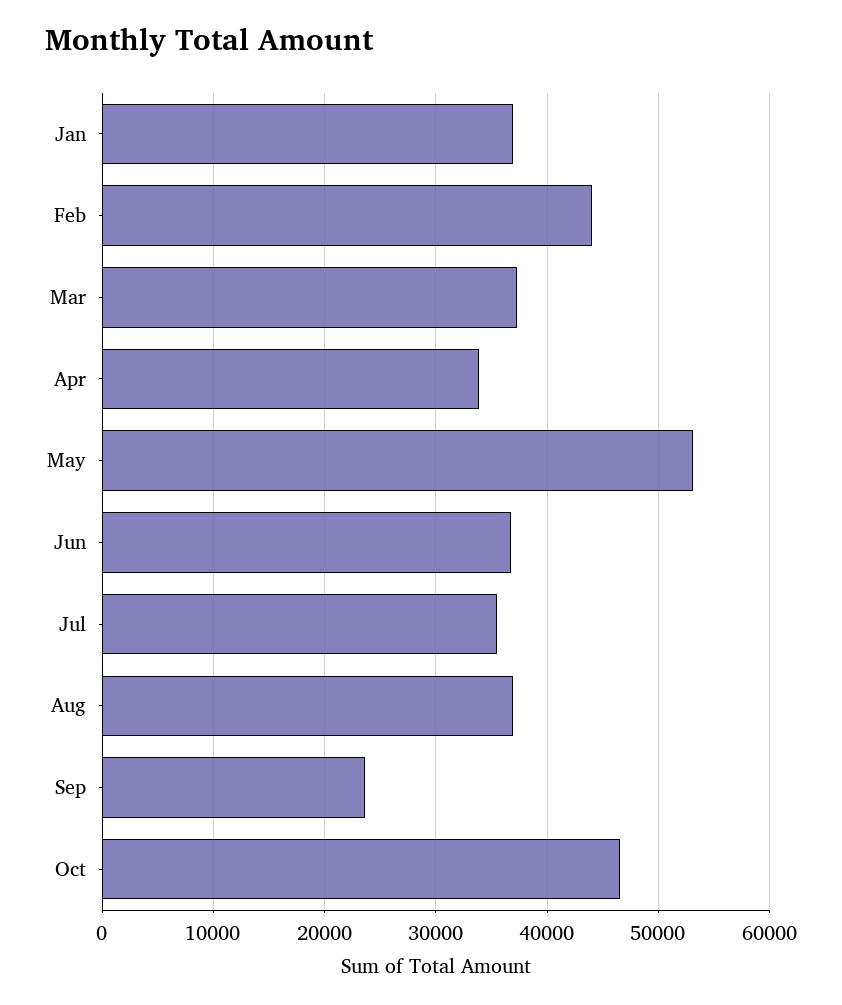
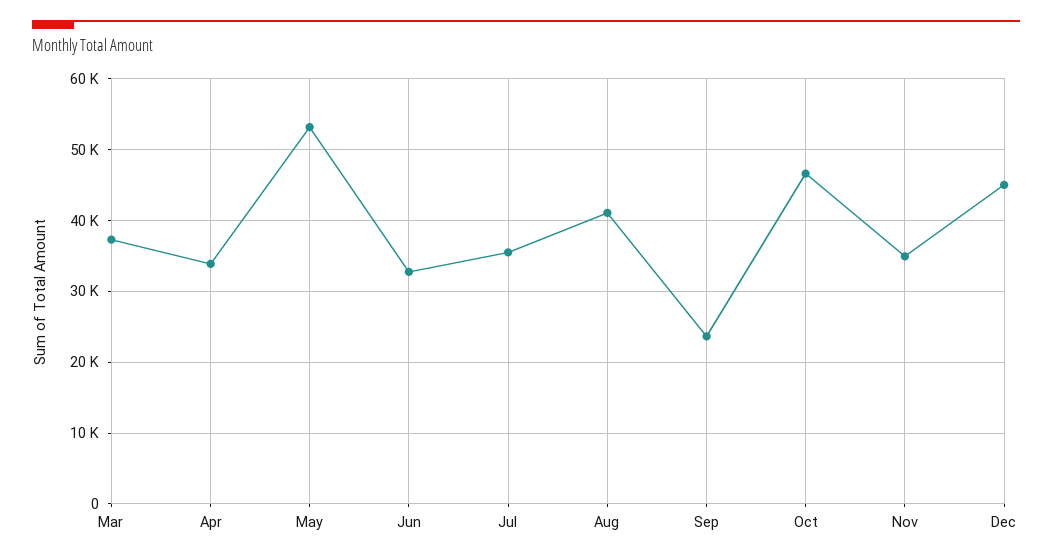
Jan: 37000 -> none
Feb: 44000 -> none
Jun: 37000 -> 33000
Aug: 37000 -> 41000
Nov: none -> 35000
Dec: none -> 45000

